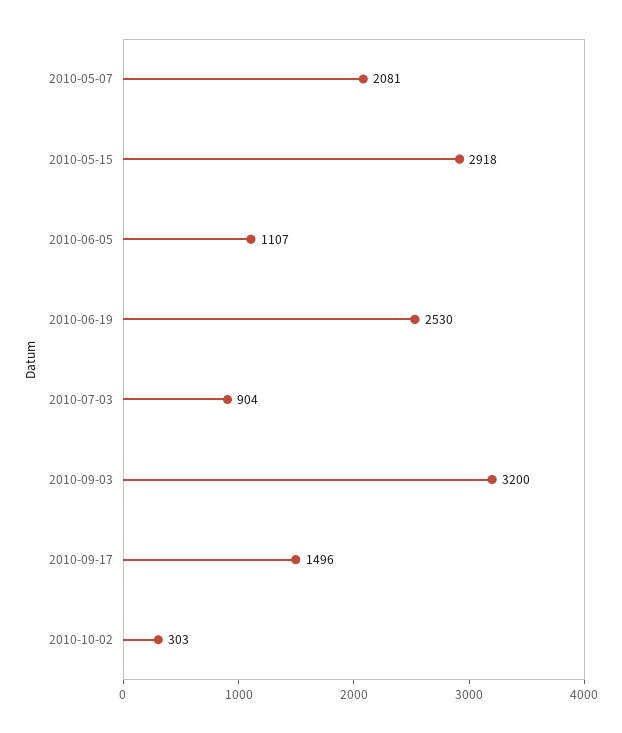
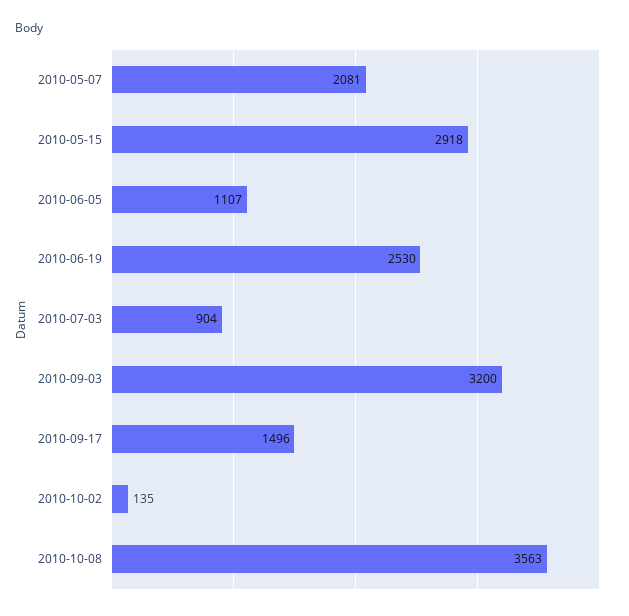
2010-10-02: 303 -> 135
2010-10-08: none -> 3563

